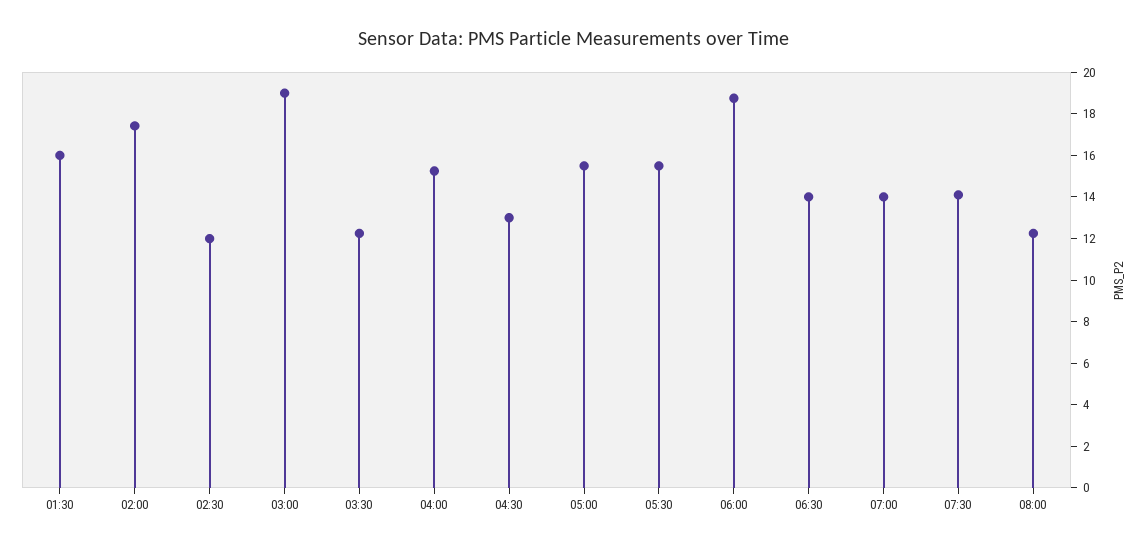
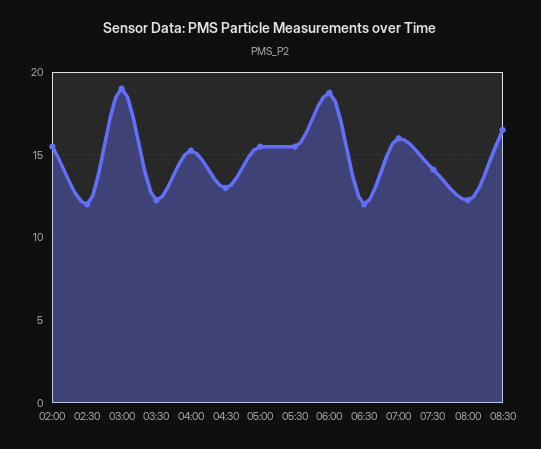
01:30: 16 -> none
02:00: 17.5 -> 15.5
06:30: 14 -> 12
07:00: 14 -> 16
08:30: none -> 16.5

